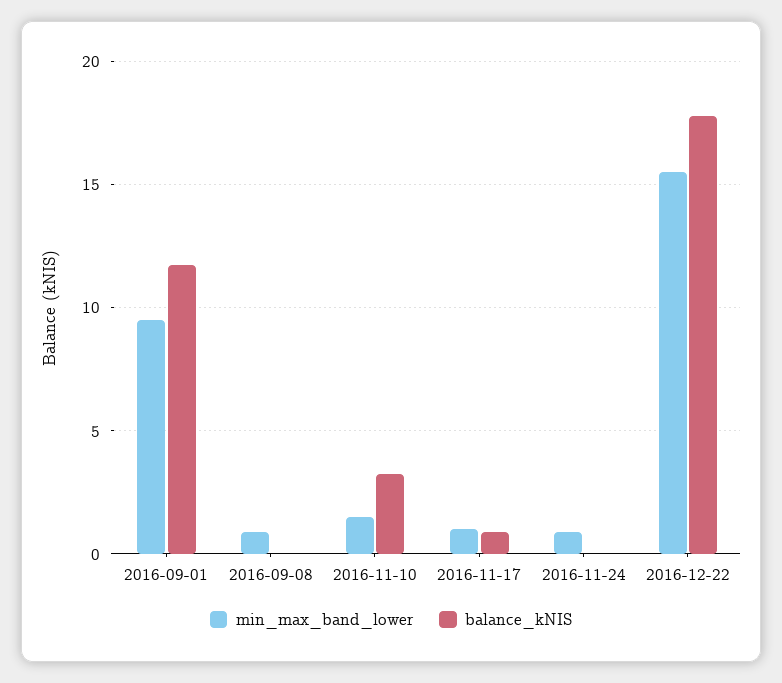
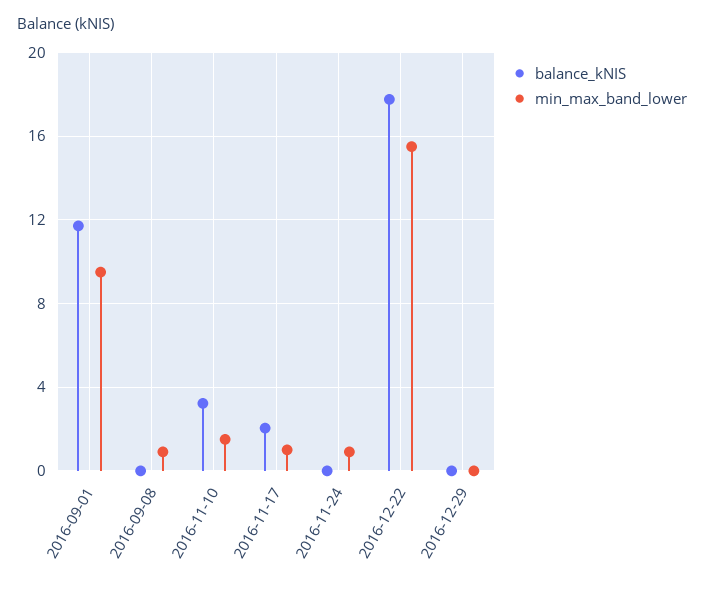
balance_kNIS, 2016-11-17: 1 -> 2
balance_kNIS, 2016-12-29: none -> 0
min_max_band_lower, 2016-12-29: none -> 0

